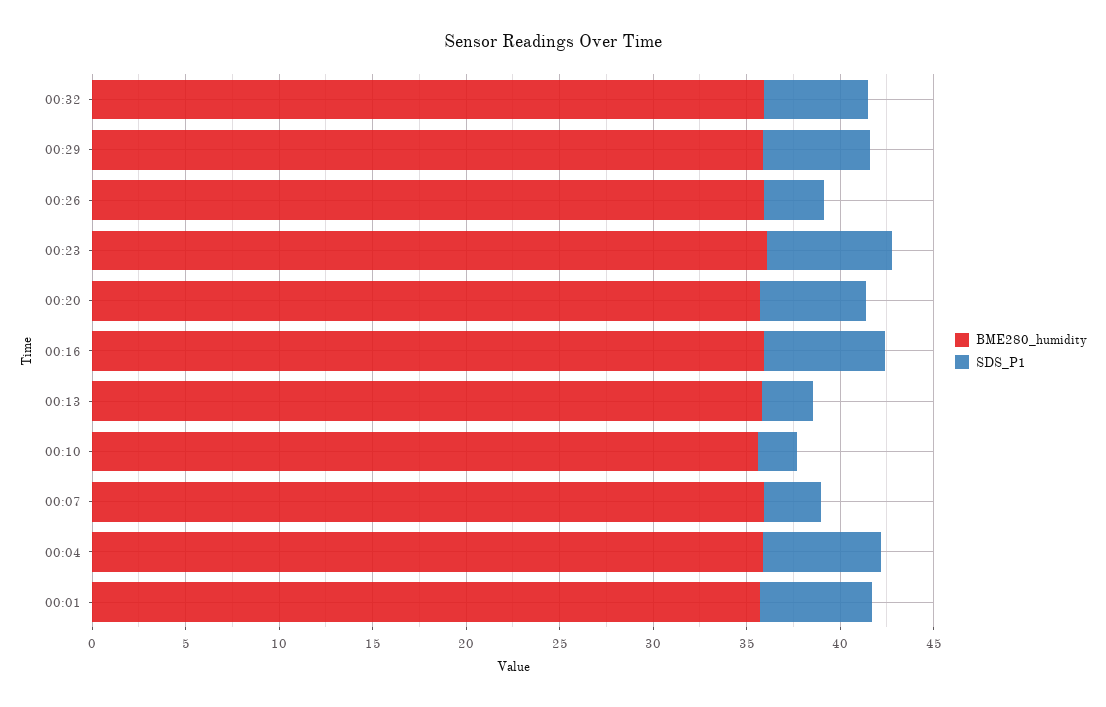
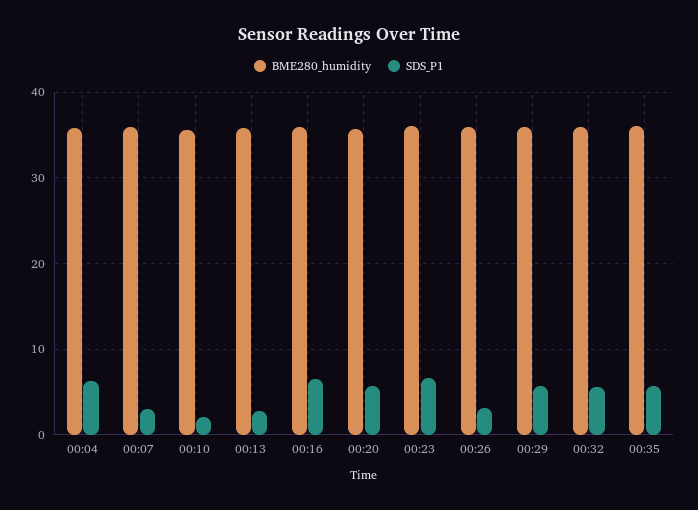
BME280_humidity, 00:01: 36 -> none
SDS_P1, 00:01: 6 -> none
BME280_humidity, 00:35: none -> 36
SDS_P1, 00:35: none -> 6

